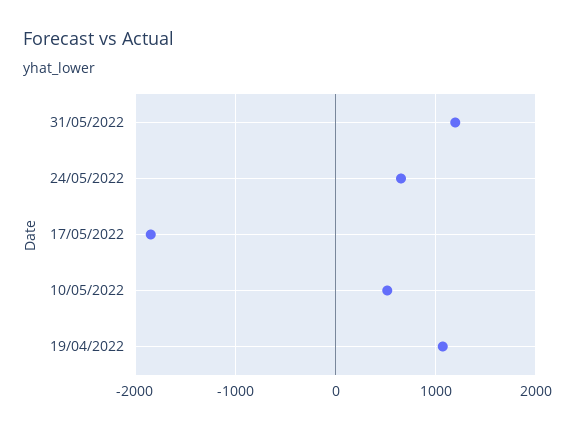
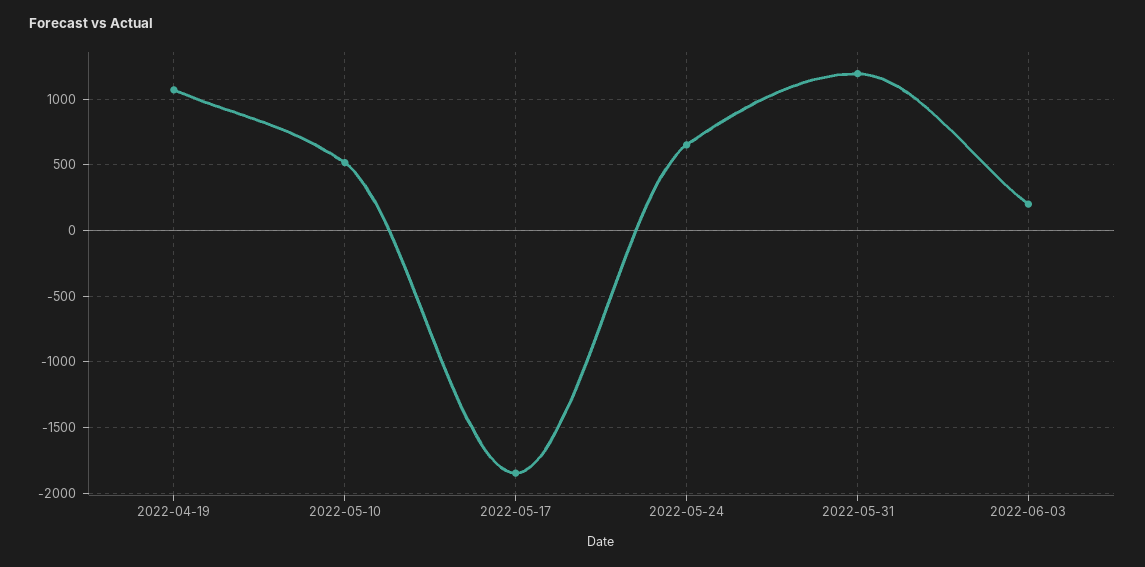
2022-06-03: none -> 200

